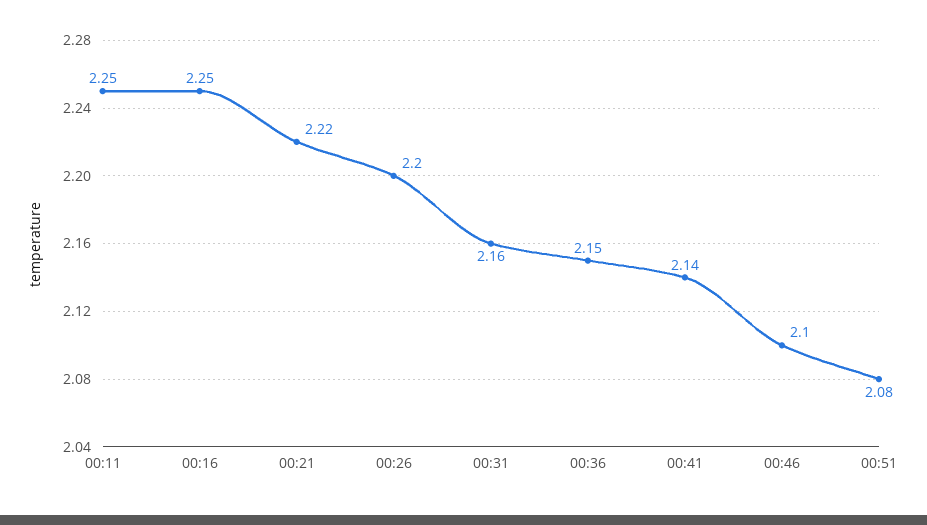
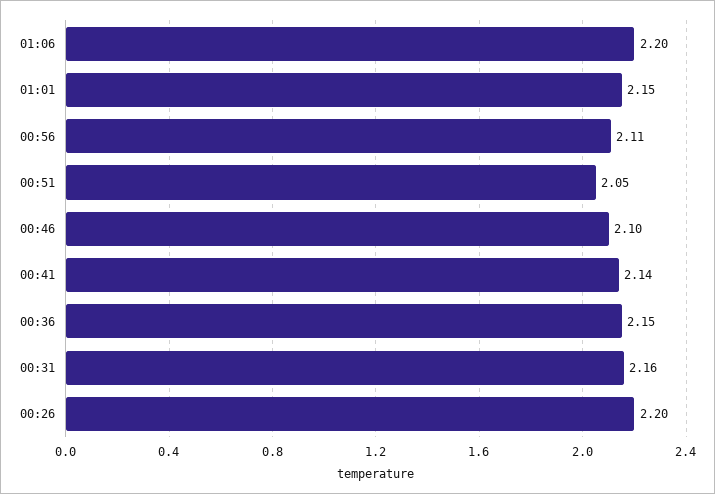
00:11: 2.25 -> none
00:16: 2.25 -> none
00:21: 2.22 -> none
00:51: 2.08 -> 2.05
01:06: none -> 2.2
01:01: none -> 2.15
00:56: none -> 2.11

